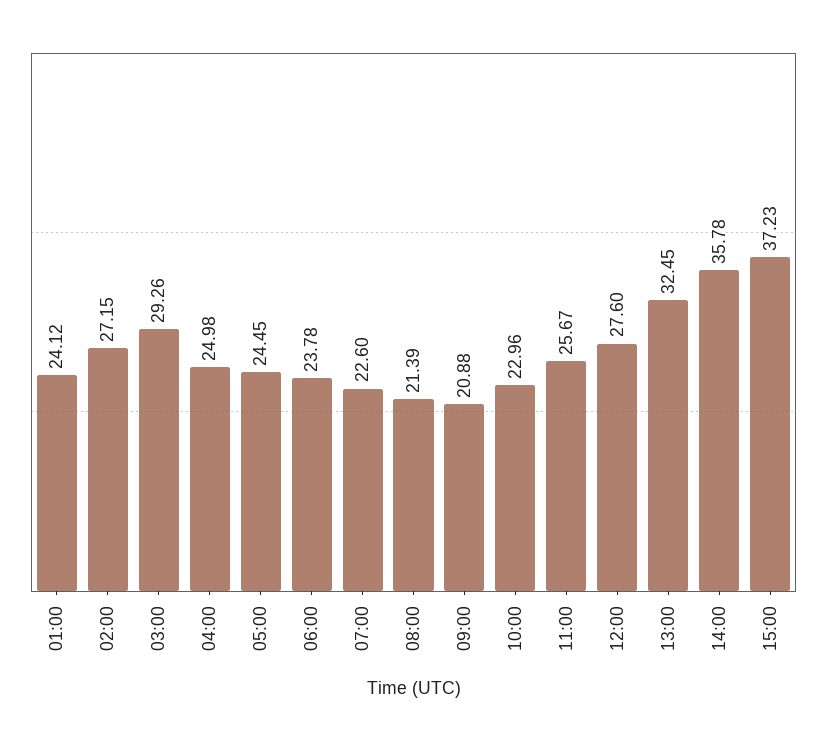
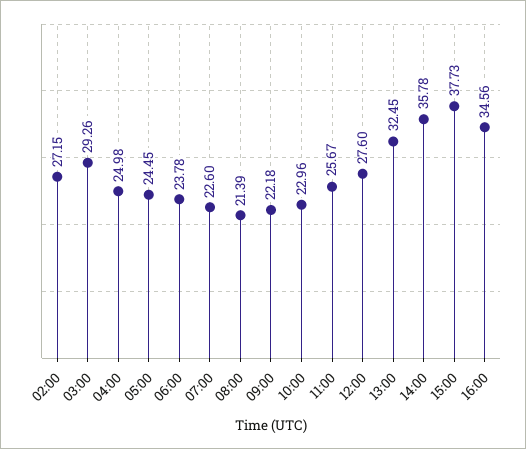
01:00: 24.12 -> none
09:00: 20.88 -> 22.18
15:00: 37.23 -> 37.73
16:00: none -> 34.56

